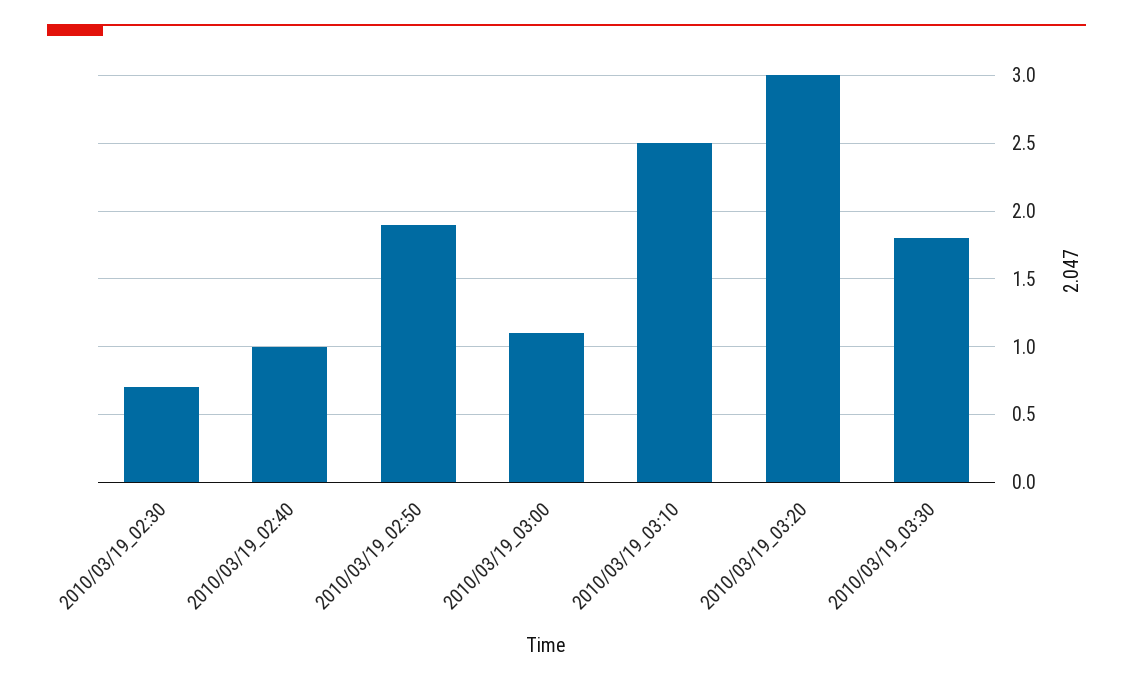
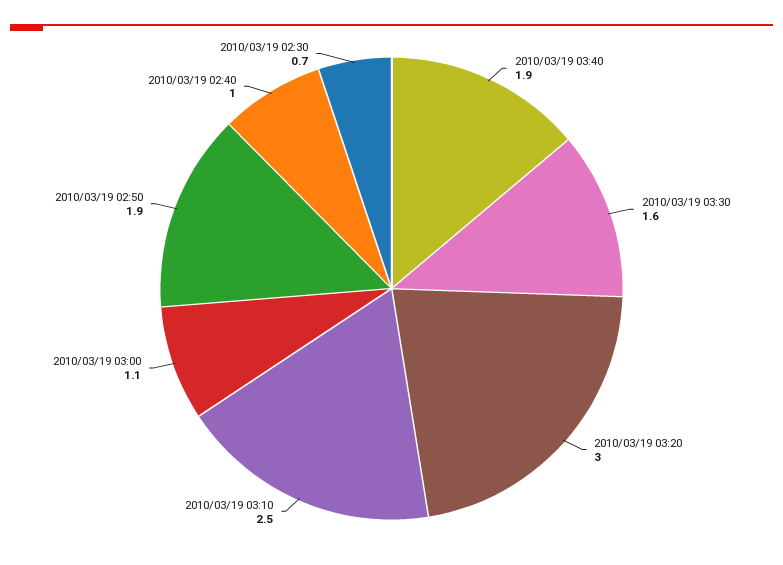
2010/03/19_03:30: 1.8 -> 1.6
2010/03/19 03:40: none -> 1.9

